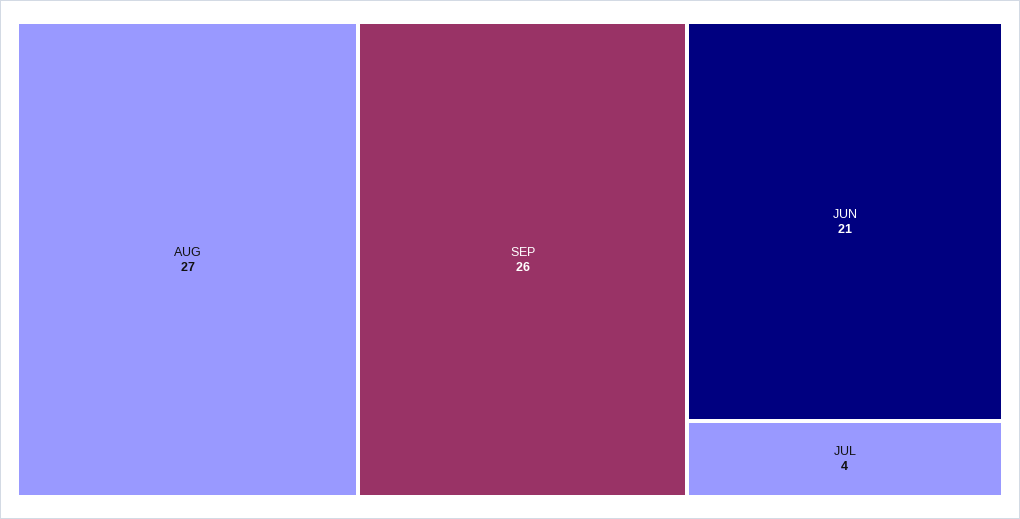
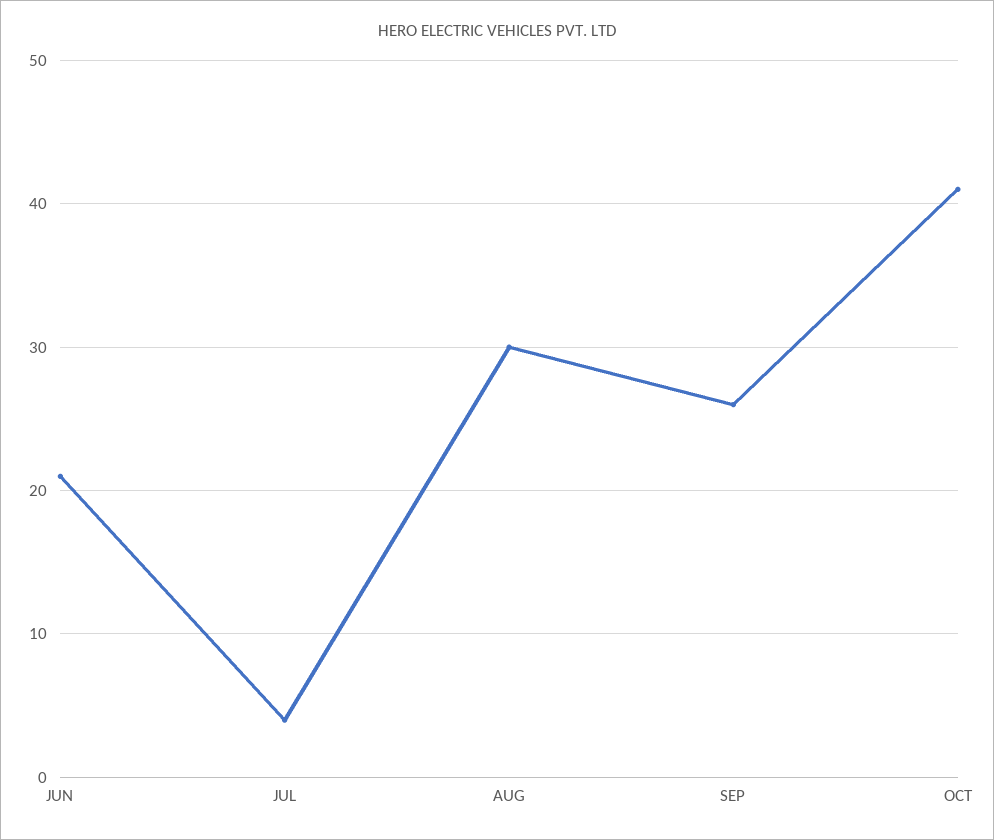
AUG: 27 -> 30
OCT: none -> 41

